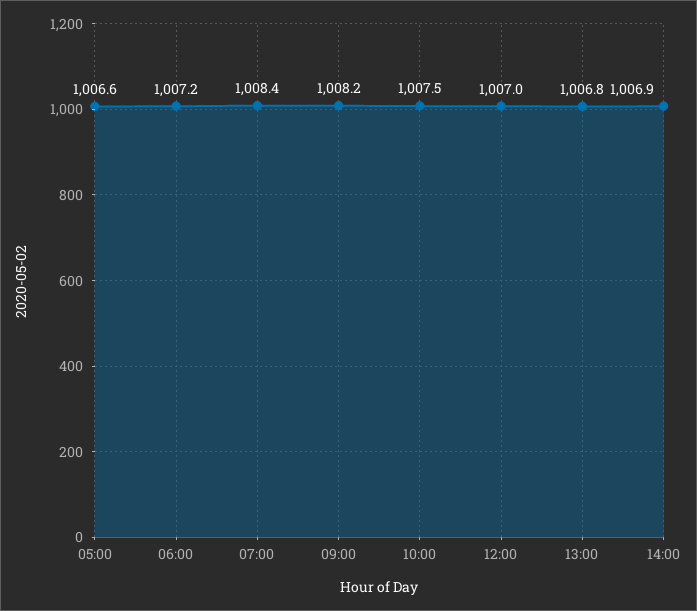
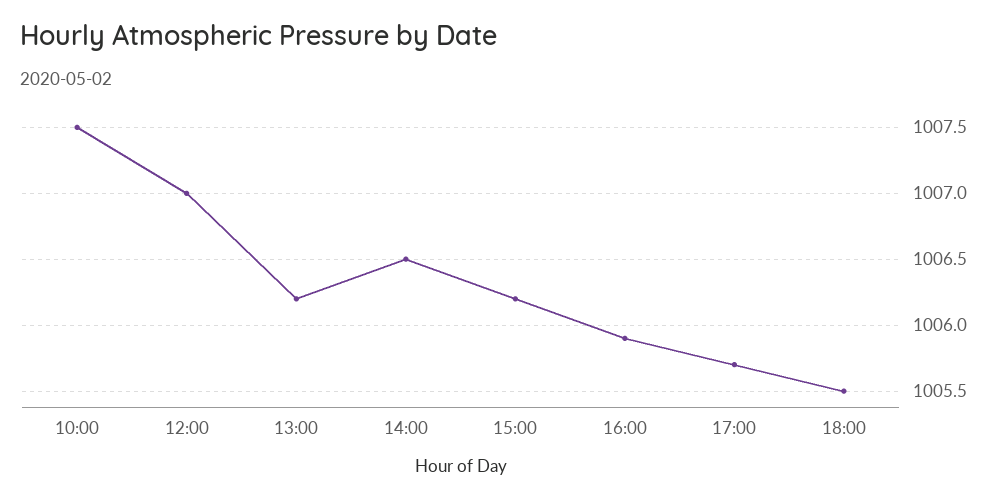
05:00: 1006.6 -> none
06:00: 1007.2 -> none
07:00: 1008.4 -> none
09:00: 1008.2 -> none
13:00: 1006.8 -> 1006.2
14:00: 1006.9 -> 1006.5
15:00: none -> 1006.2
16:00: none -> 1005.9
17:00: none -> 1005.7
18:00: none -> 1005.5

